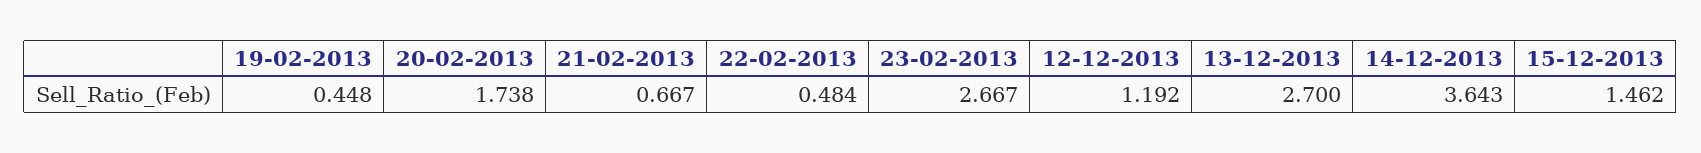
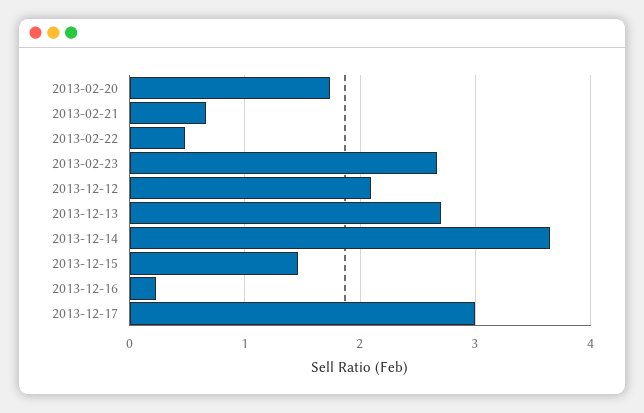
19-02-2013: 0.448 -> none
12-12-2013: 1.192 -> 2.1
2013-12-16: none -> 0.2
2013-12-17: none -> 3

